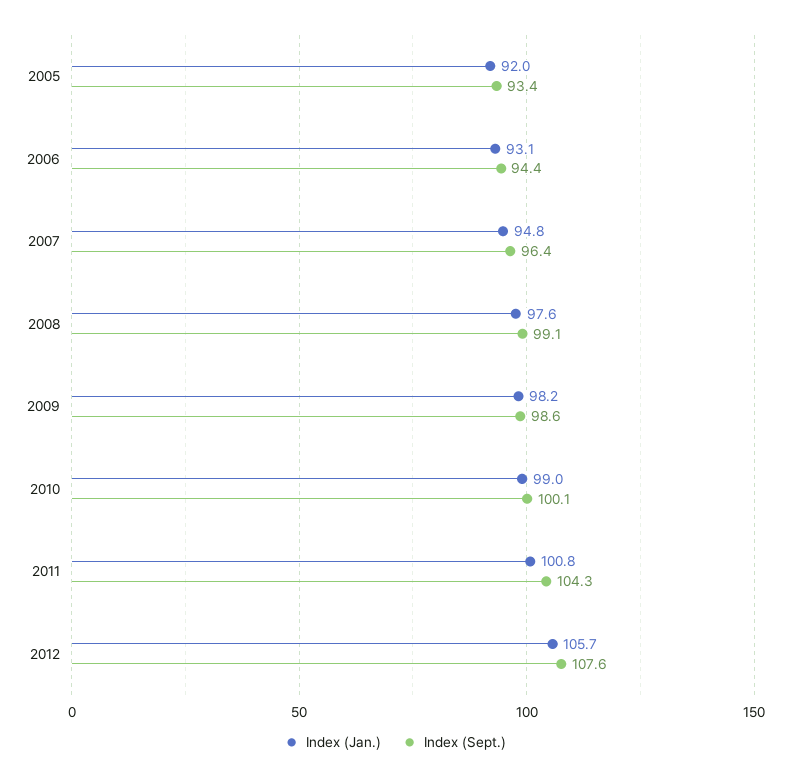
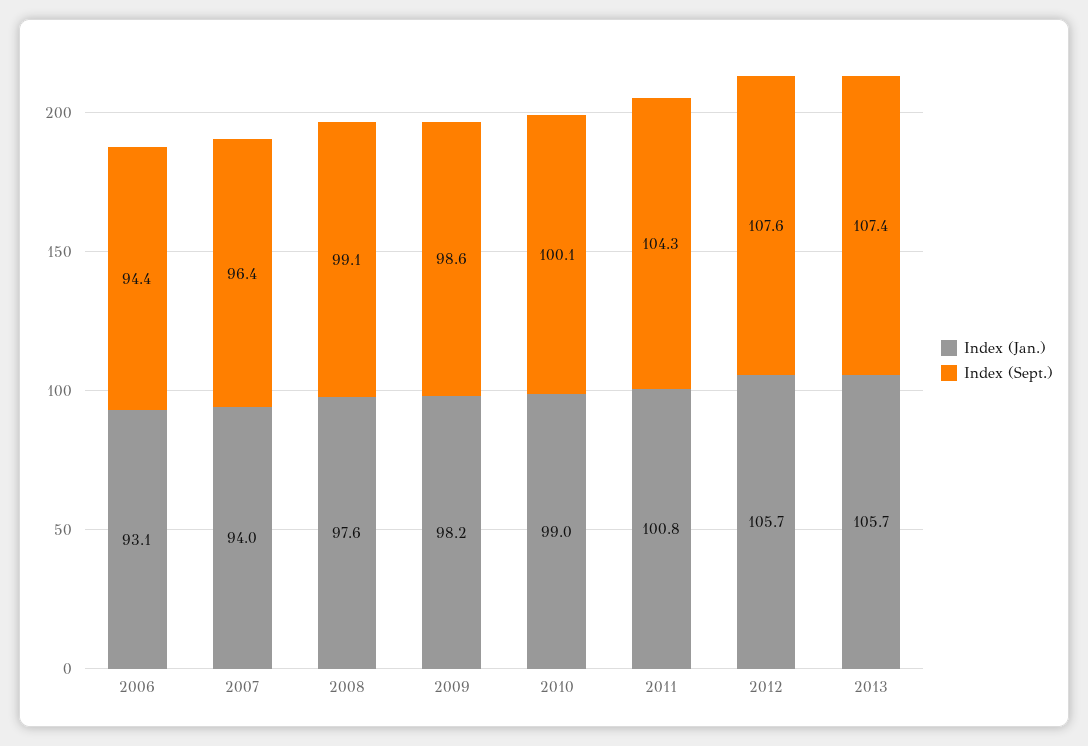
Index (Jan.), 2005: 92 -> none
Index (Sept.), 2005: 93.4 -> none
Index (Jan.), 2007: 94.8 -> 94
Index (Jan.), 2013: none -> 105.7
Index (Sept.), 2013: none -> 107.4

